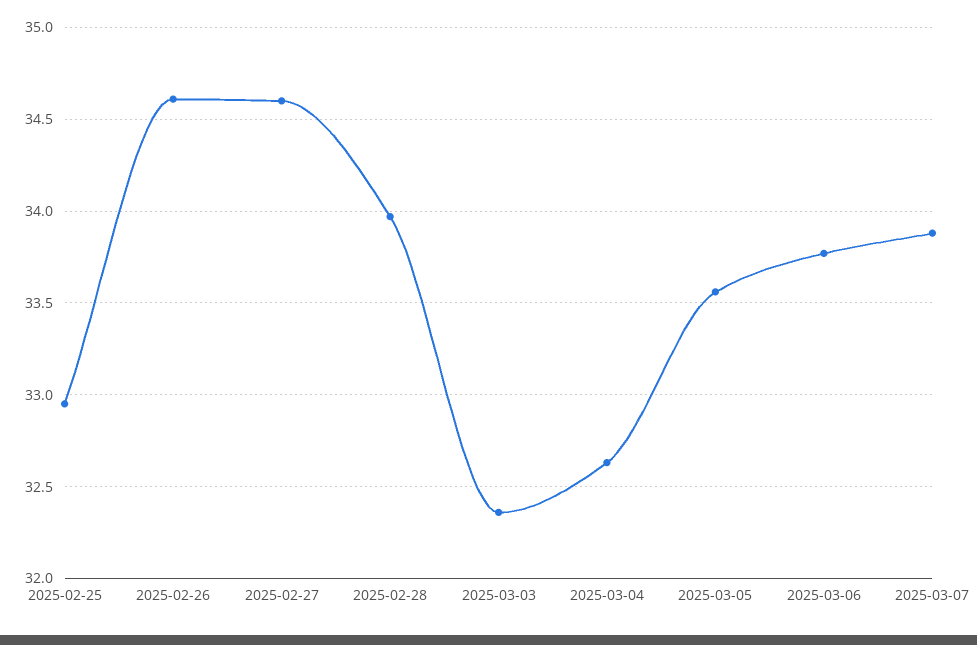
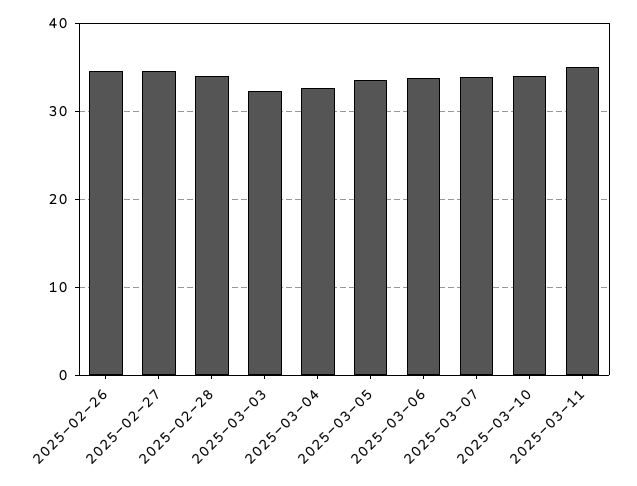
2025-02-25: 32.95 -> none
2025-03-10: none -> 34
2025-03-11: none -> 35

